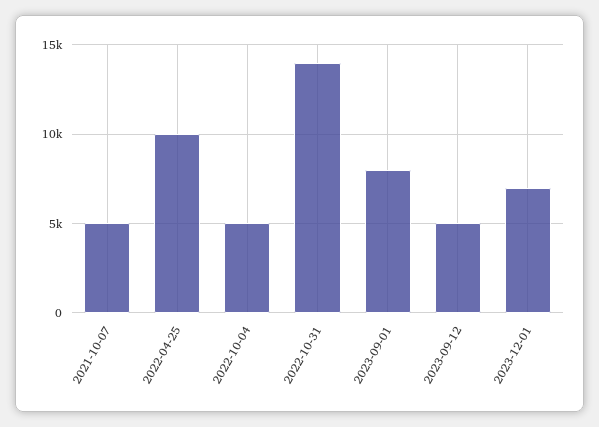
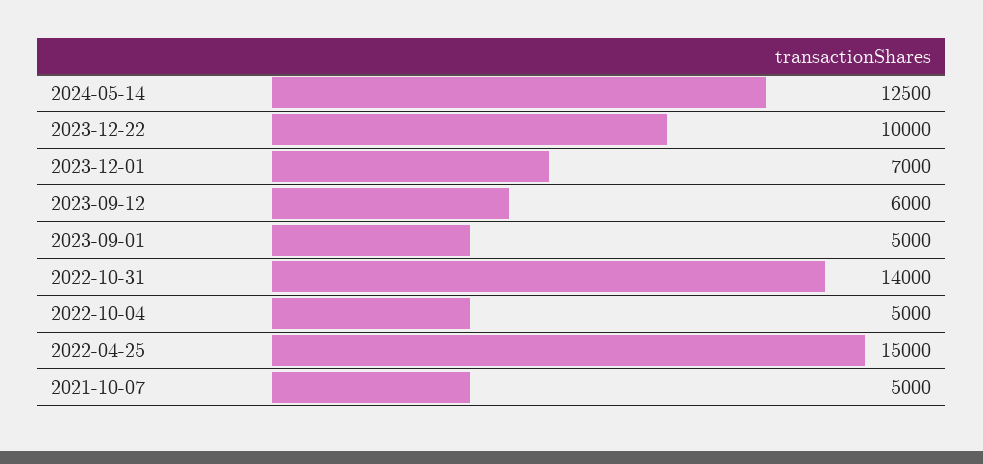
2022-04-25: 10000 -> 15000
2023-09-01: 8000 -> 5000
2023-09-12: 5000 -> 6000
2024-05-14: none -> 12500
2023-12-22: none -> 10000

